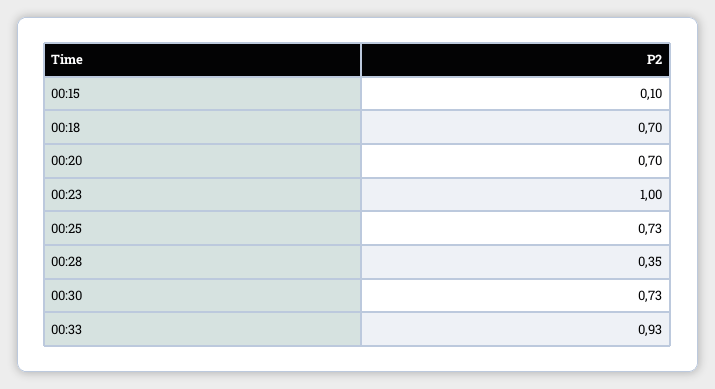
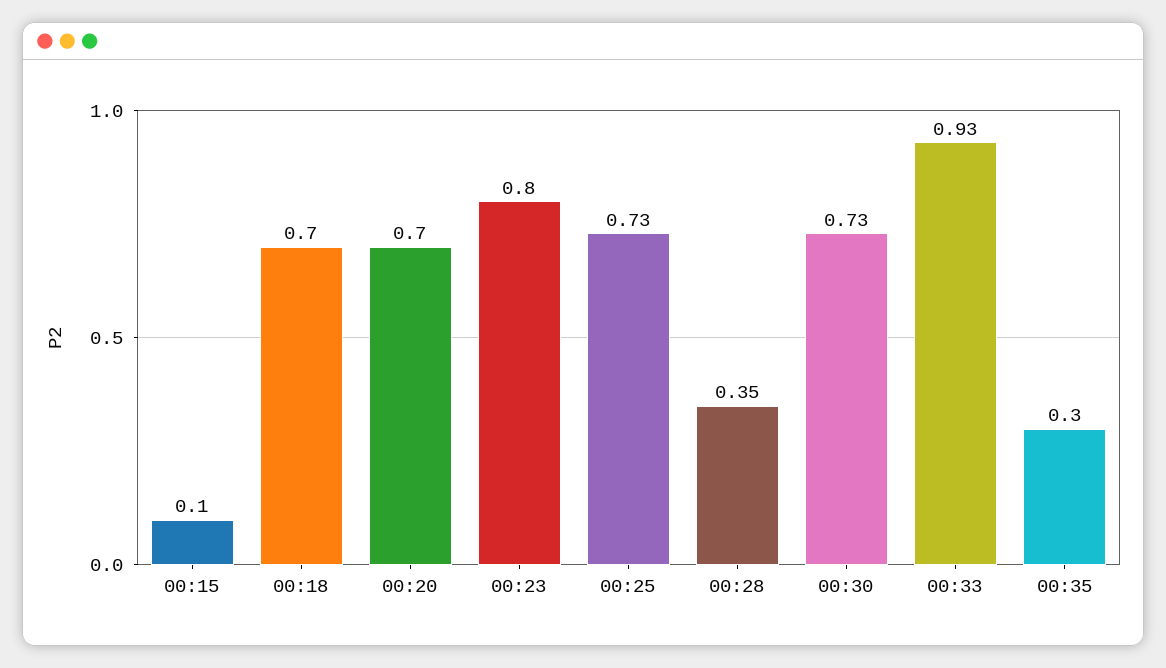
00:23: 1 -> 0.8
00:35: none -> 0.3

